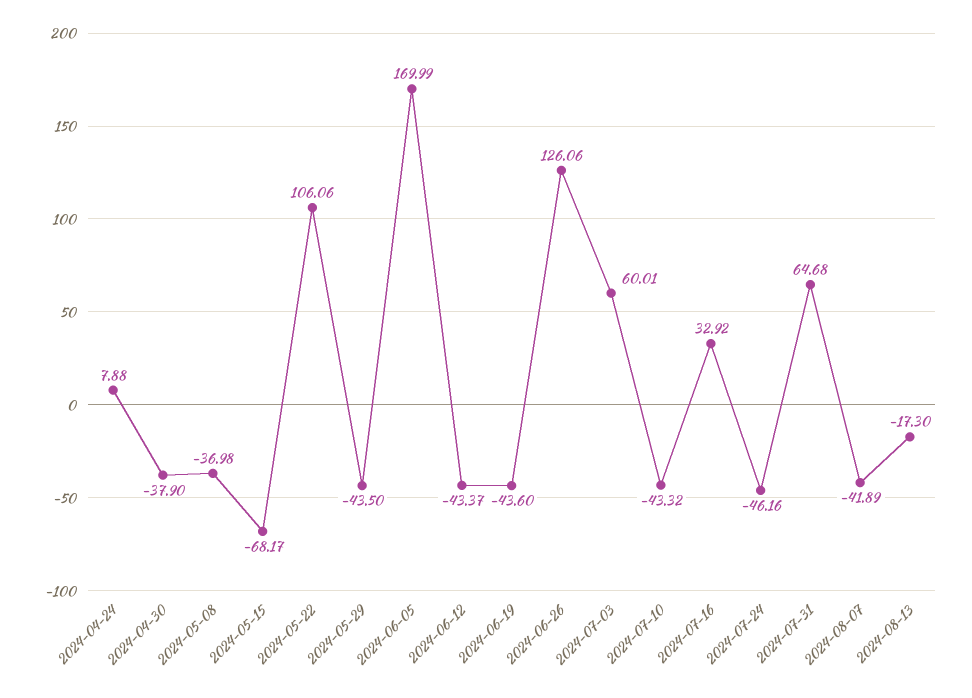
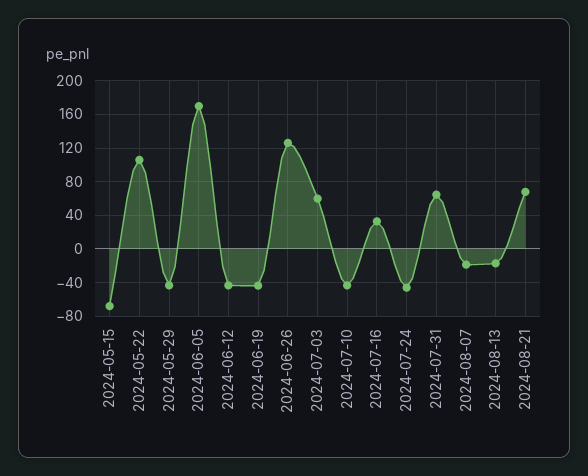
2024-04-24: 7.88 -> none
2024-04-30: -37.9 -> none
2024-05-08: -36.98 -> none
2024-08-07: -41.89 -> -20
2024-08-21: none -> 70

